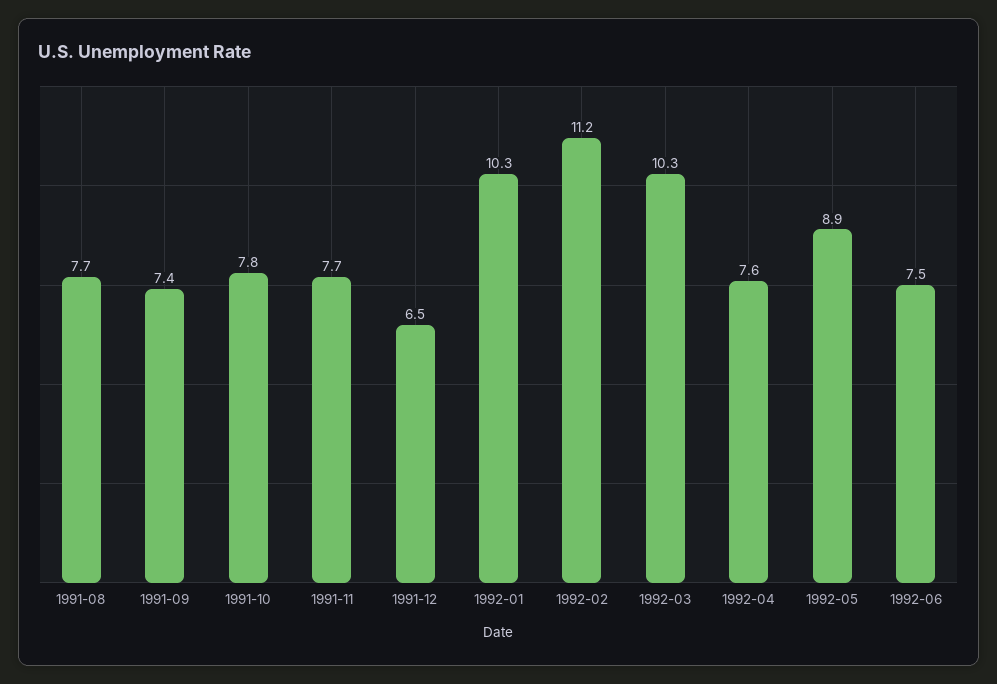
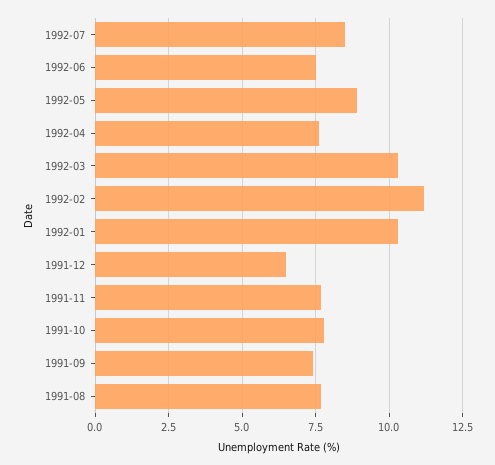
1992-07: none -> 8.5

